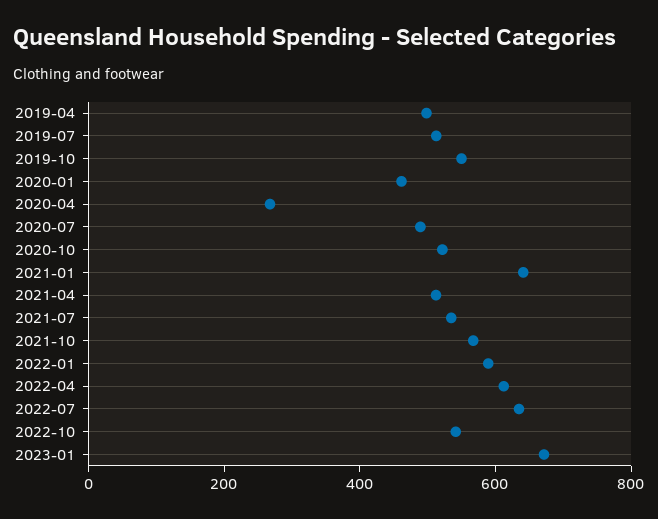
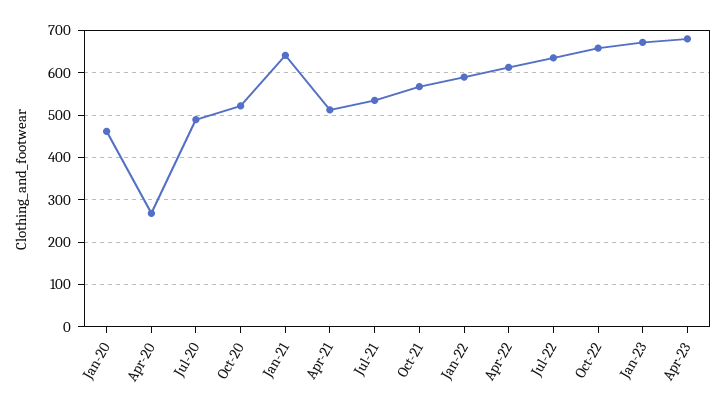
2019-04: 500 -> none
2019-07: 500 -> none
2019-10: 550 -> none
2022-10: 550 -> 660
Apr-23: none -> 680

